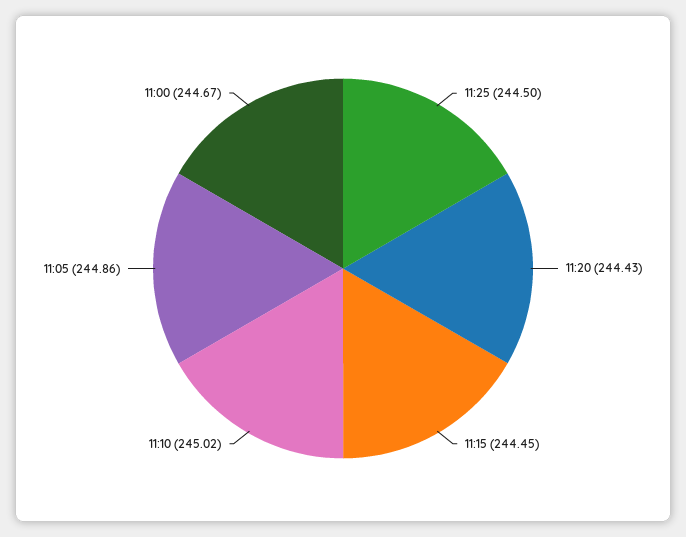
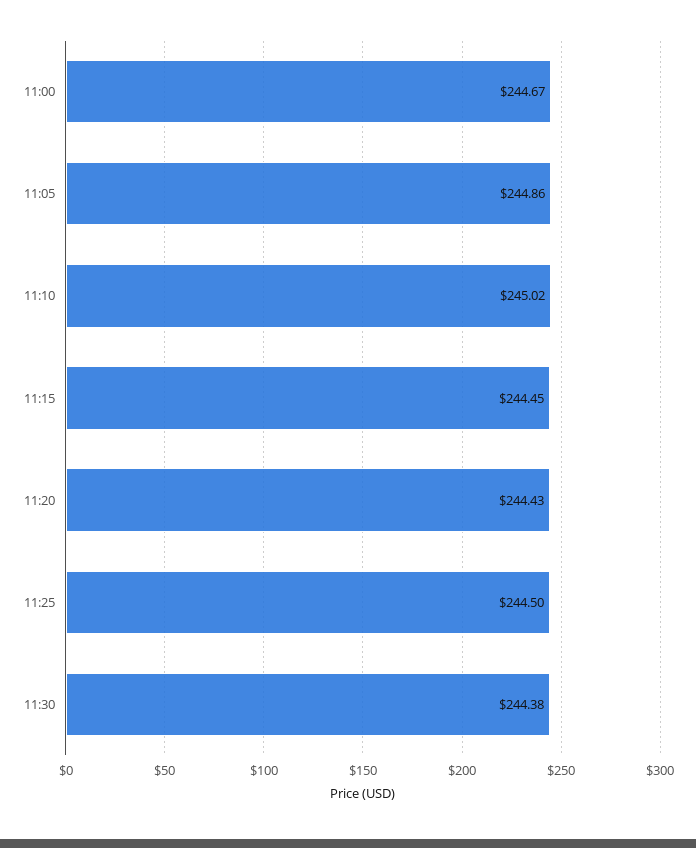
11:30: none -> 244.38

